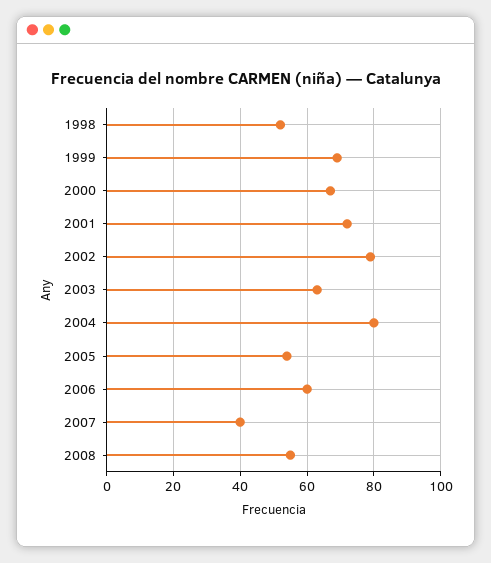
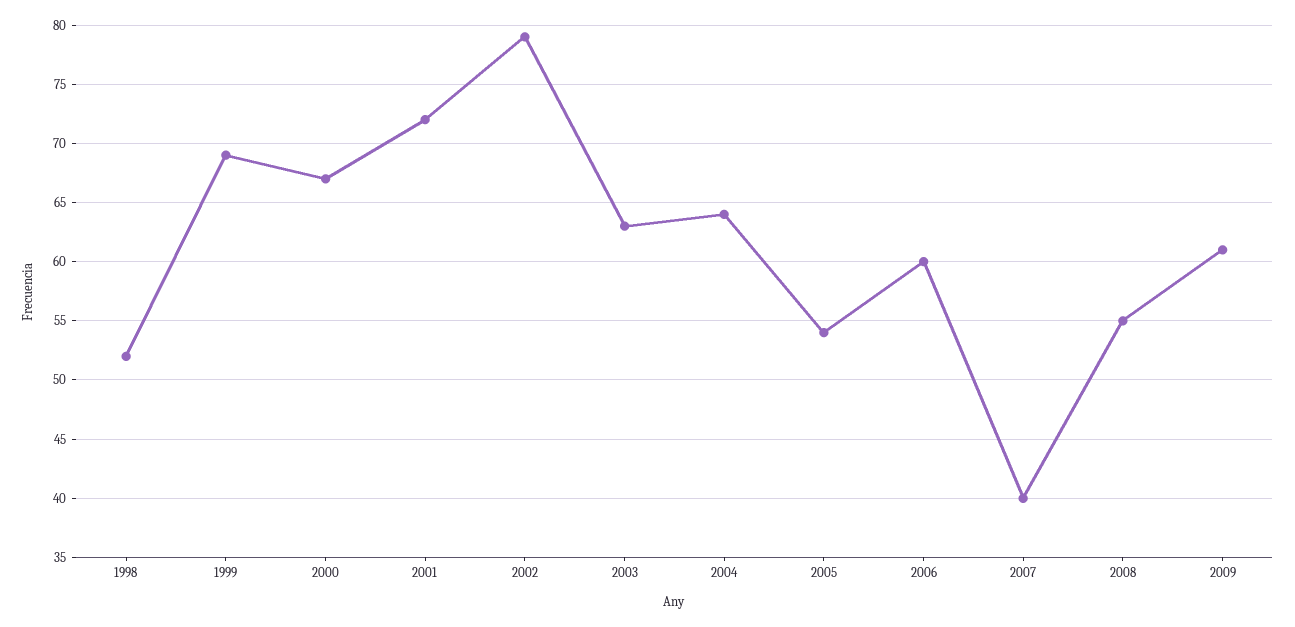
2004: 80 -> 64
2009: none -> 61

